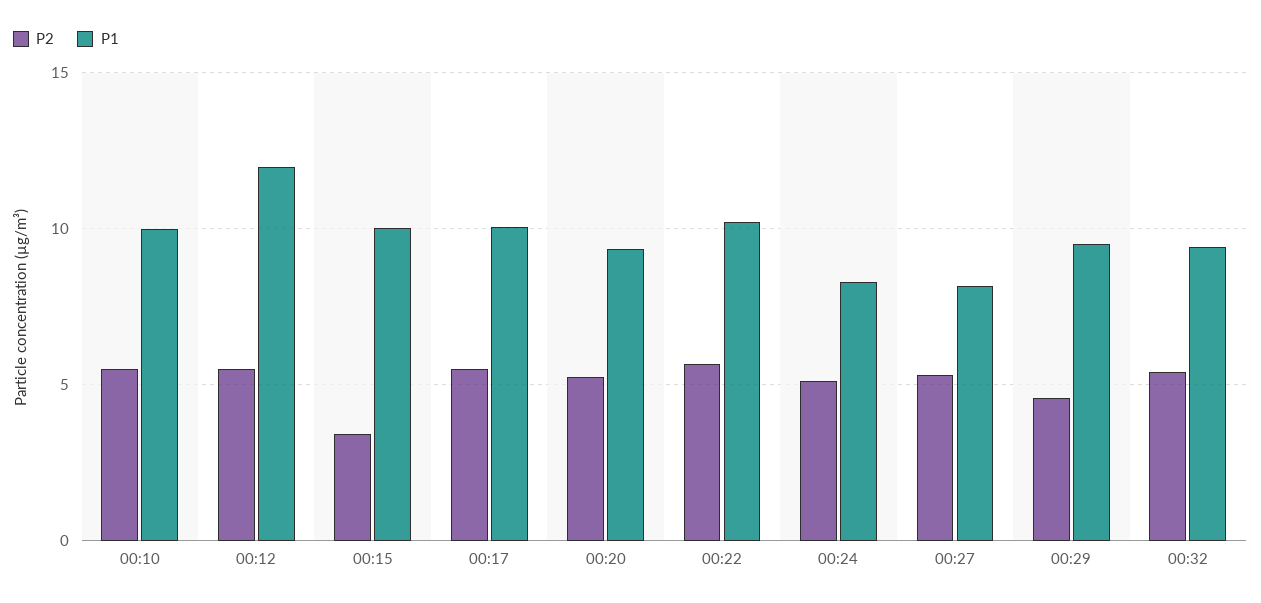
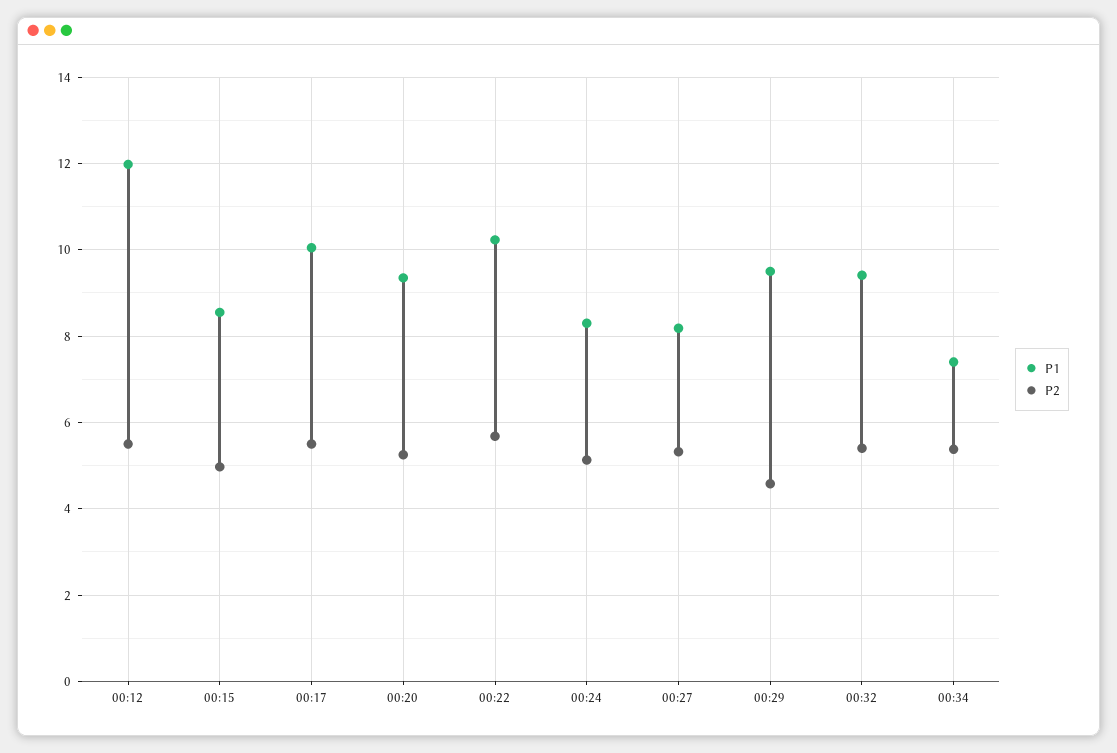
P2, 00:10: 5.5 -> none
P1, 00:10: 10 -> none
P2, 00:15: 3.5 -> 5
P1, 00:15: 10 -> 8.6
P1, 00:34: none -> 7.4
P2, 00:34: none -> 5.4

